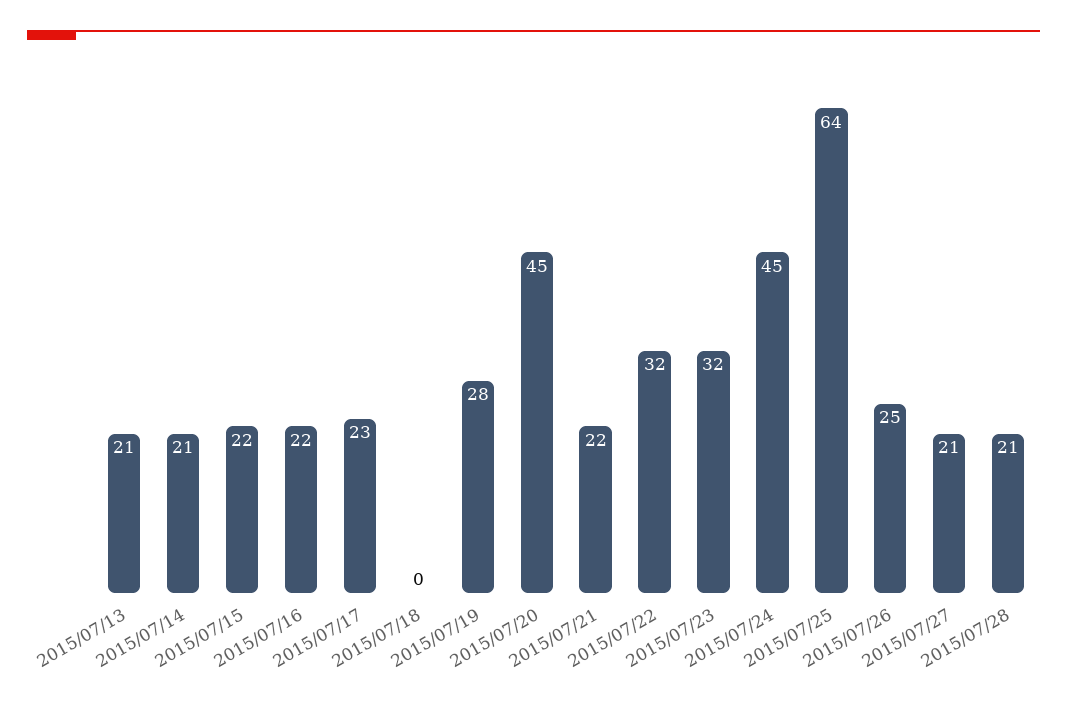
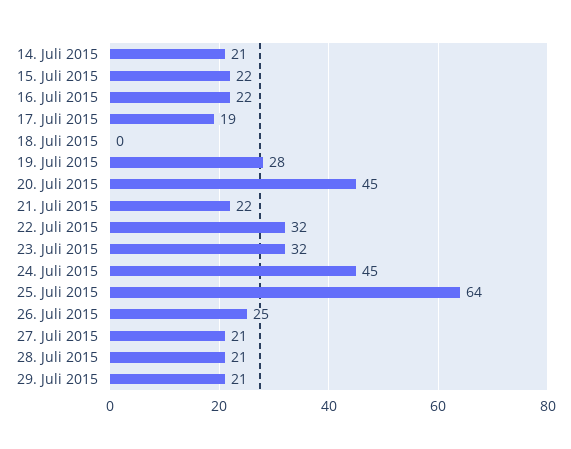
2015/07/13: 21 -> none
2015/07/17: 23 -> 19
29. Juli 2015: none -> 21

